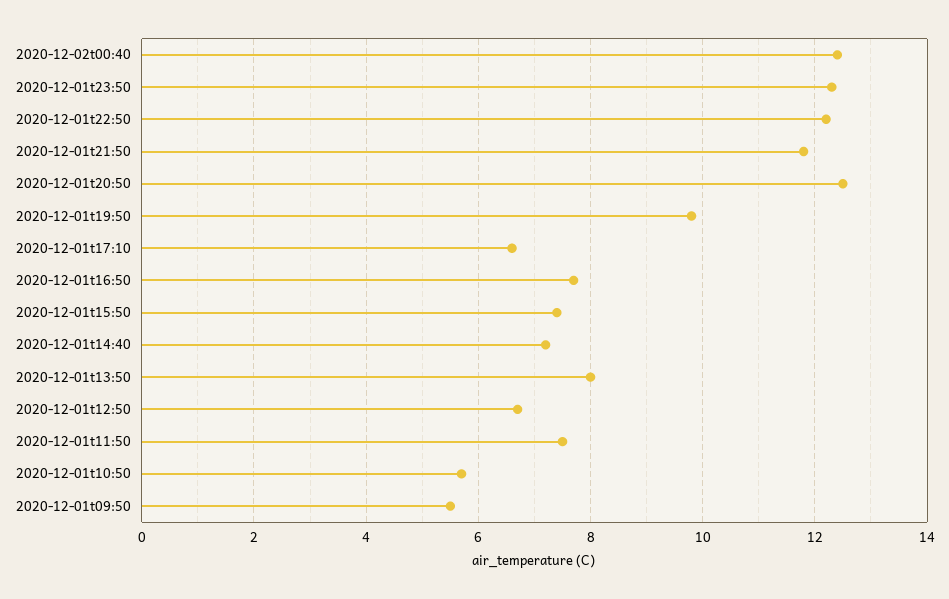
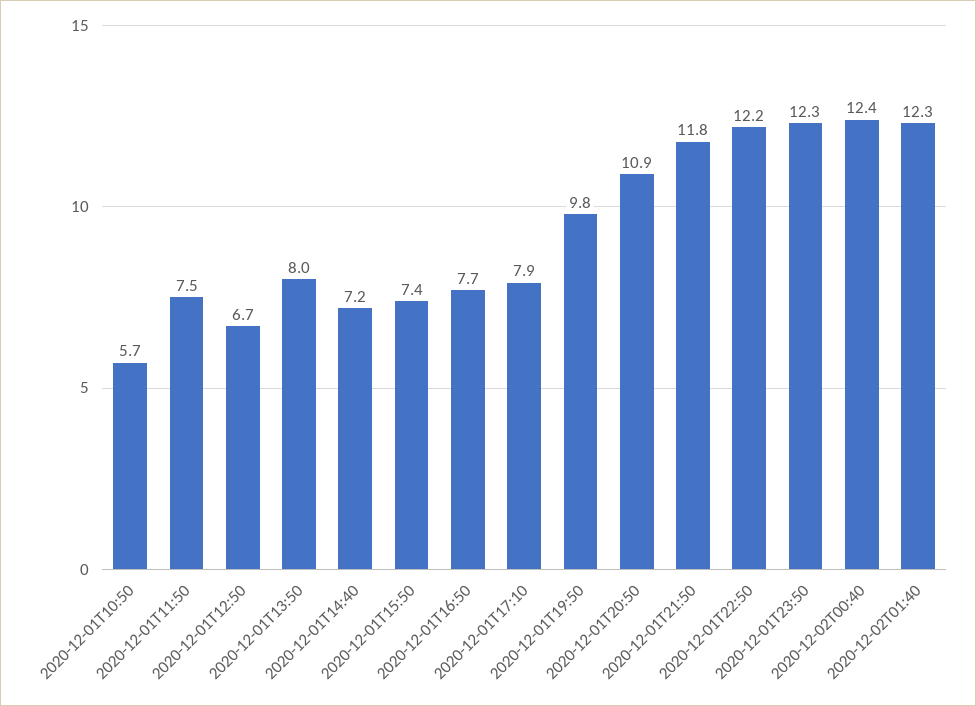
2020-12-01t20:50: 12.5 -> 10.9
2020-12-01t17:10: 6.5 -> 7.9
2020-12-01t09:50: 5.5 -> none
2020-12-02T01:40: none -> 12.3

